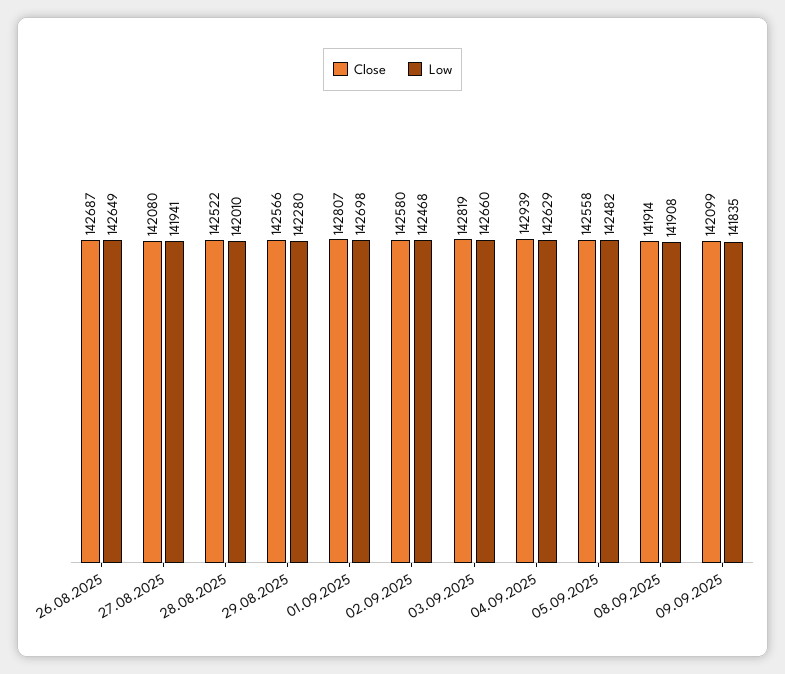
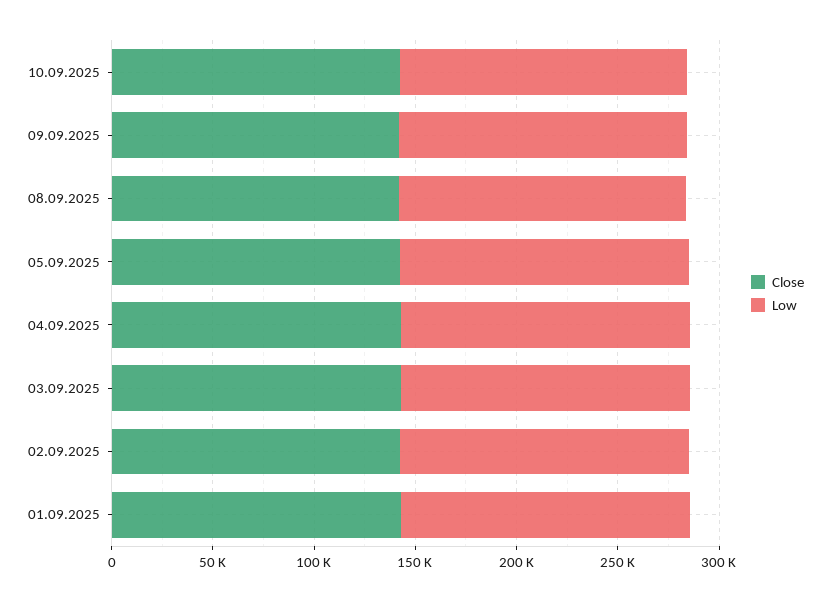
Close, 26.08.2025: 142687 -> none
Low, 26.08.2025: 142649 -> none
Close, 27.08.2025: 142080 -> none
Low, 27.08.2025: 141941 -> none
Close, 28.08.2025: 142522 -> none
Low, 28.08.2025: 142010 -> none
Close, 29.08.2025: 142566 -> none
Low, 29.08.2025: 142280 -> none
Close, 10.09.2025: none -> 140000
Low, 10.09.2025: none -> 140000

